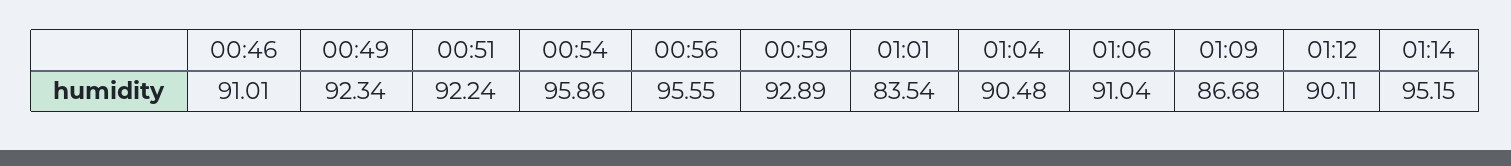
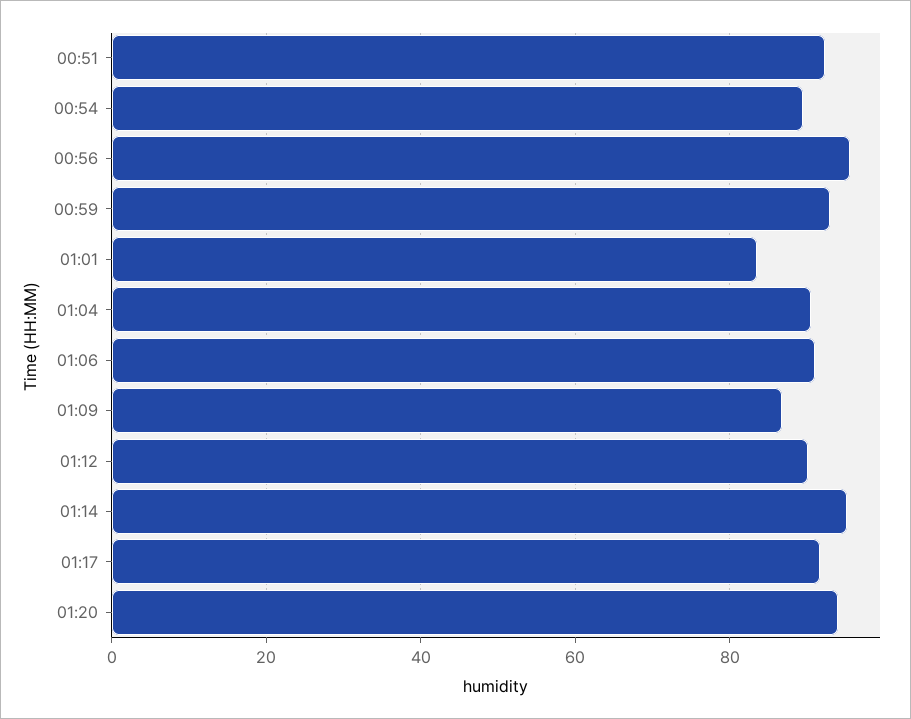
00:46: 91.01 -> none
00:49: 92.34 -> none
00:54: 95.86 -> 90
01:17: none -> 92
01:20: none -> 94

